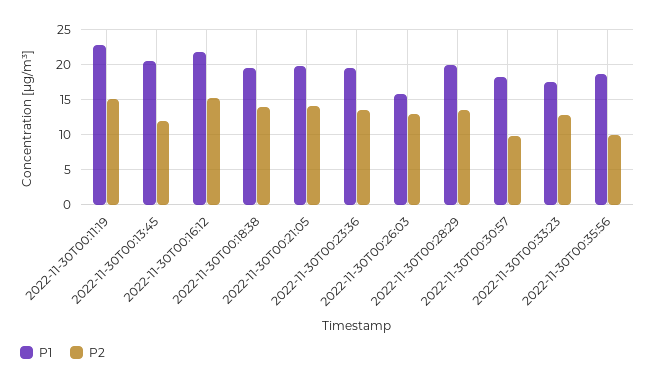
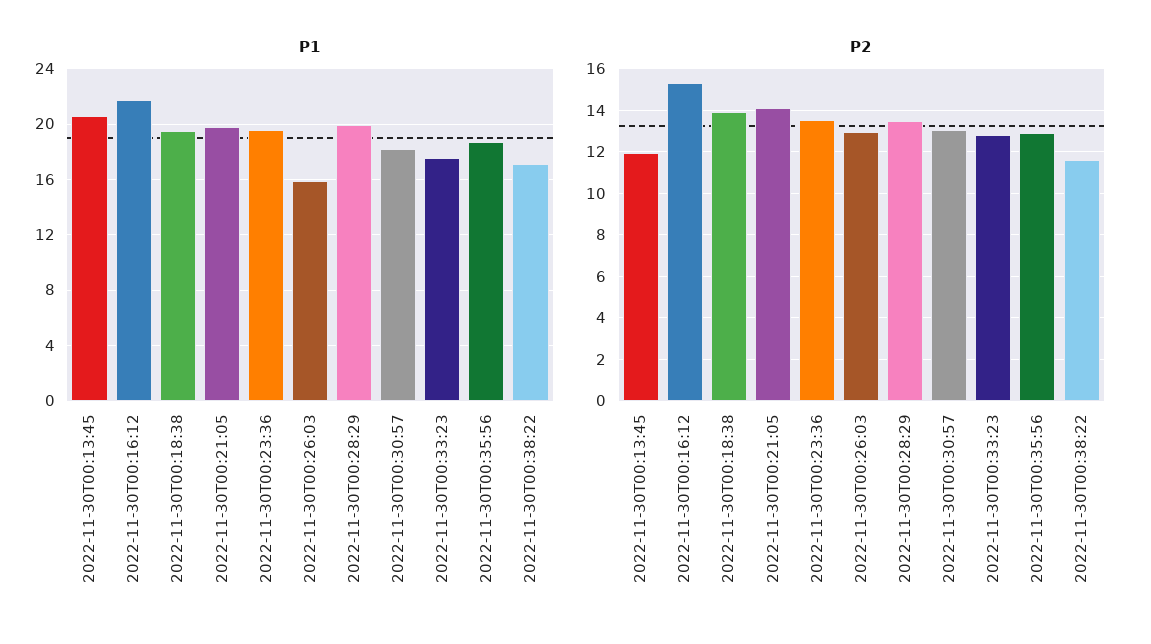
P1, 2022-11-30T00:11:19: 23 -> none
P2, 2022-11-30T00:11:19: 15 -> none
P2, 2022-11-30T00:30:57: 10 -> 13
P2, 2022-11-30T00:35:56: 10 -> 13
P1, 2022-11-30T00:38:22: none -> 17
P2, 2022-11-30T00:38:22: none -> 11.5

